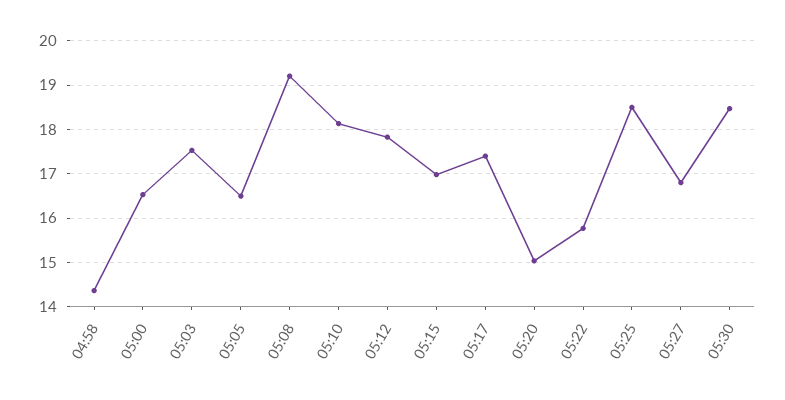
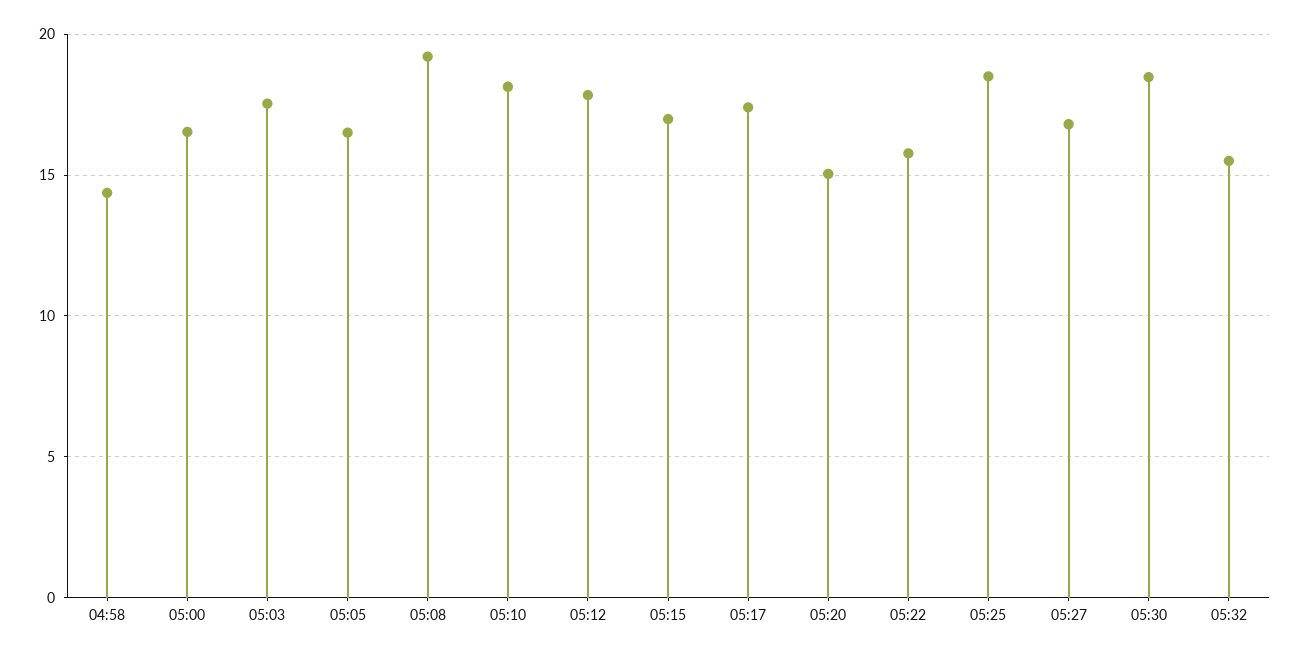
05:32: none -> 15.5

